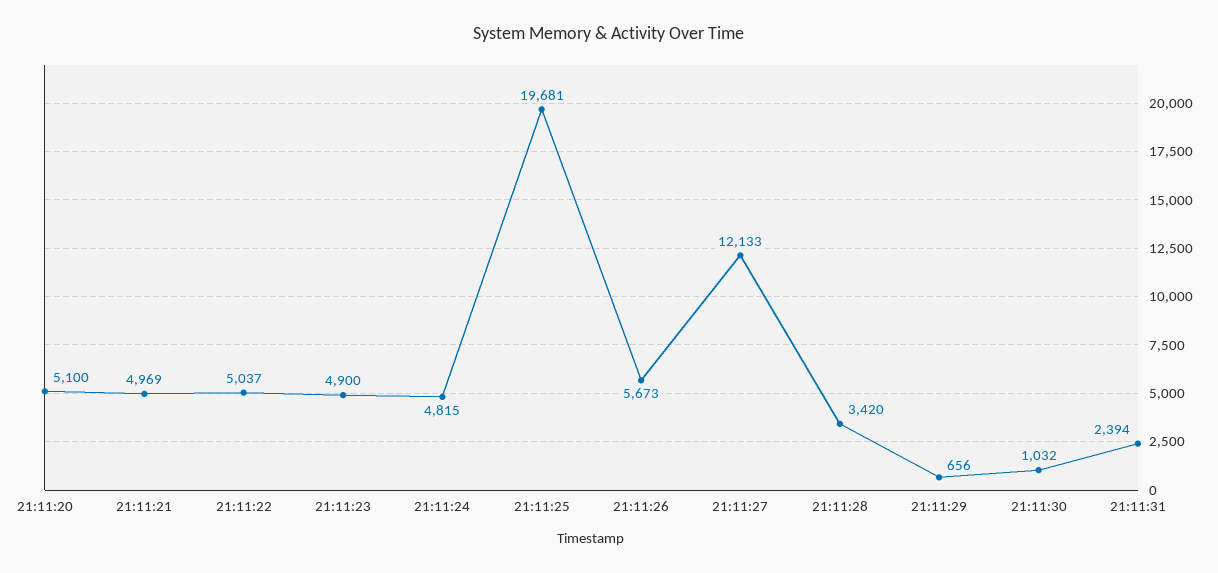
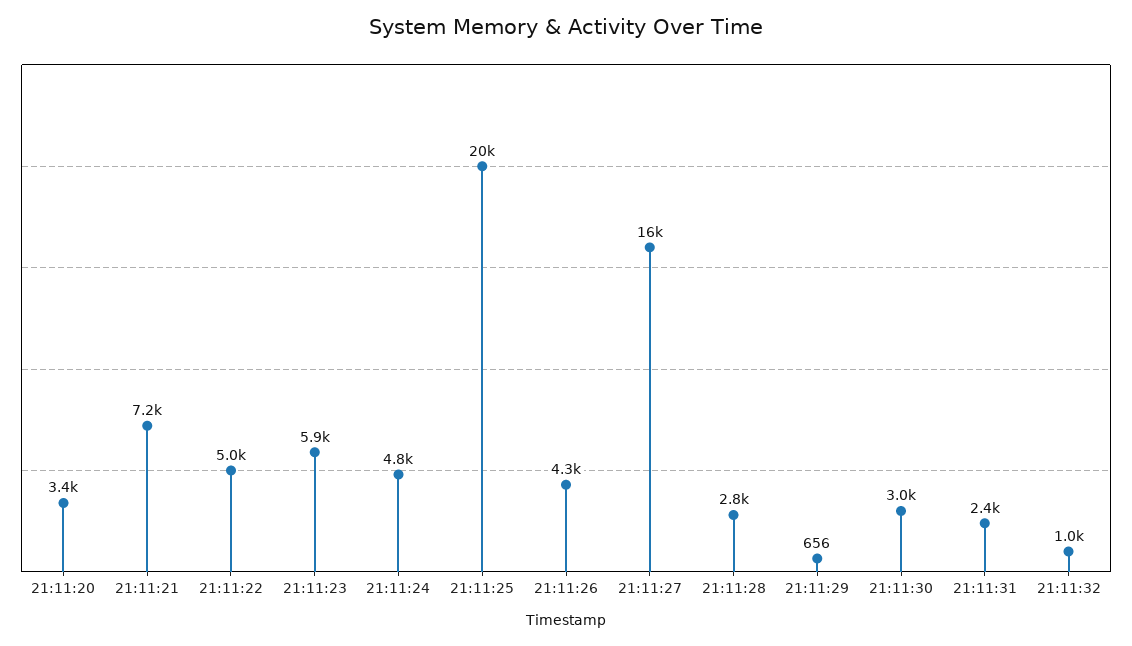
21:11:20: 5100 -> 3400
21:11:21: 4969 -> 7200
21:11:23: 4900 -> 5900
21:11:26: 5673 -> 4300
21:11:27: 12133 -> 16000
21:11:28: 3420 -> 2800
21:11:30: 1032 -> 3000
21:11:32: none -> 1000

